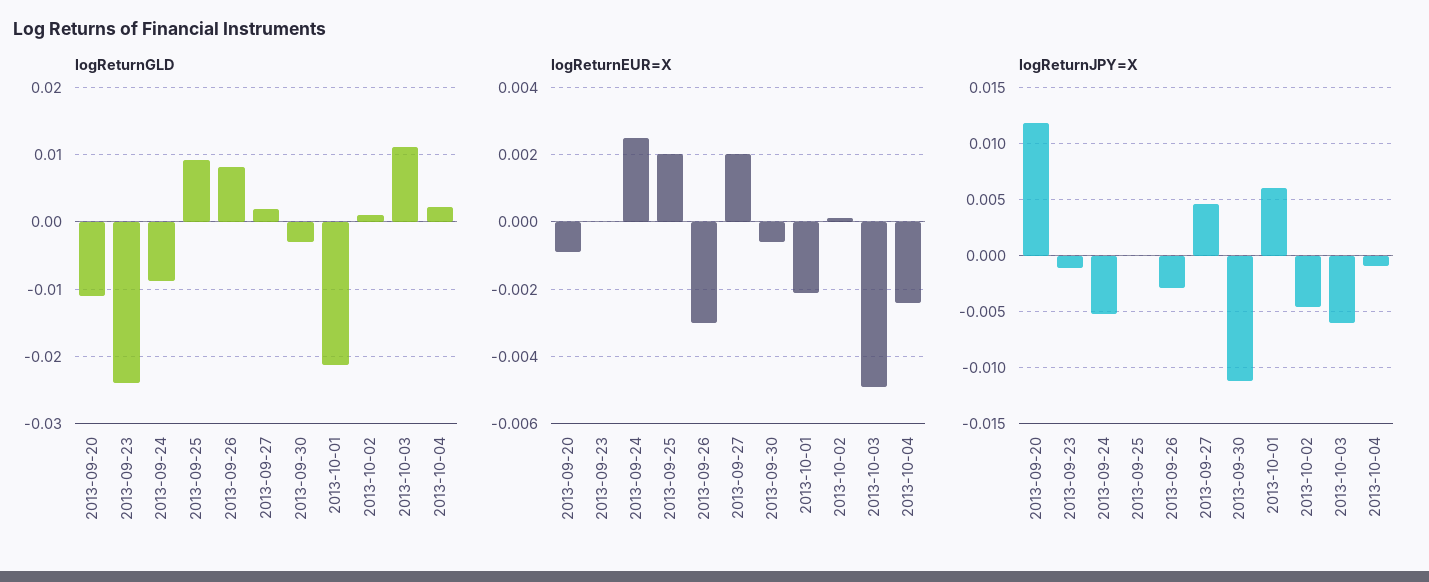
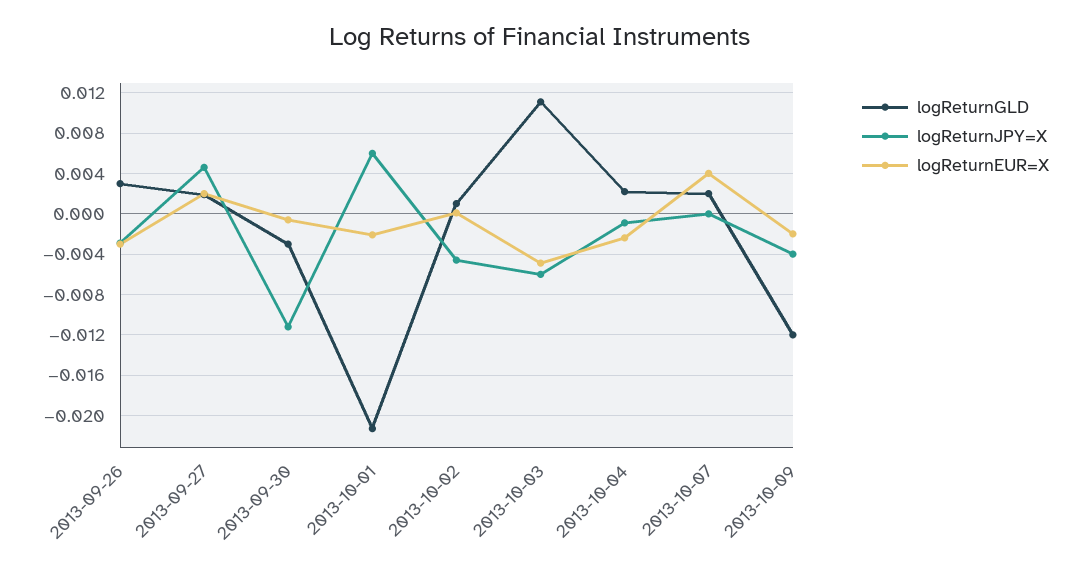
logReturnGLD, 2013-09-20: -0.011 -> none
logReturnGLD, 2013-09-23: -0.024 -> none
logReturnGLD, 2013-09-24: -0.009 -> none
logReturnGLD, 2013-09-25: 0.009 -> none
logReturnGLD, 2013-09-26: 0.008 -> 0.003
logReturnEUR=X, 2013-09-20: -0.001 -> none
logReturnEUR=X, 2013-09-23: 0 -> none
logReturnEUR=X, 2013-09-24: 0.0025 -> none
logReturnEUR=X, 2013-09-25: 0.002 -> none
logReturnJPY=X, 2013-09-20: 0.012 -> none
logReturnJPY=X, 2013-09-23: -0.001 -> none
logReturnJPY=X, 2013-09-24: -0.005 -> none
logReturnJPY=X, 2013-09-25: 0 -> none
logReturnGLD, 2013-10-07: none -> 0.002
logReturnJPY=X, 2013-10-07: none -> 0
logReturnEUR=X, 2013-10-07: none -> 0.004
logReturnGLD, 2013-10-09: none -> -0.012
logReturnJPY=X, 2013-10-09: none -> -0.004
logReturnEUR=X, 2013-10-09: none -> -0.002

